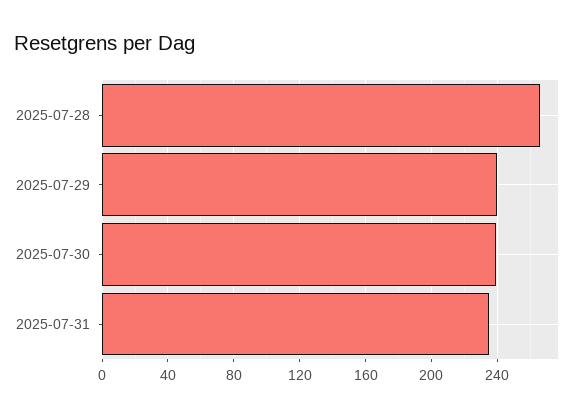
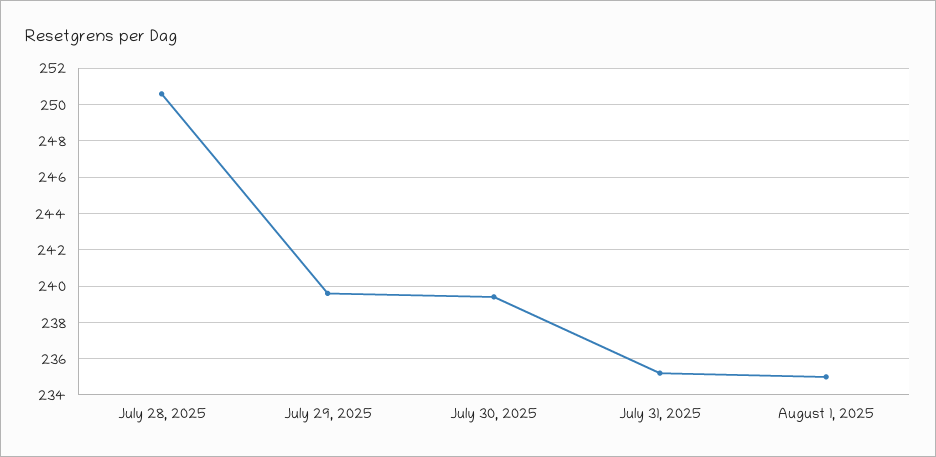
2025-07-28: 265 -> 250.5
August 1, 2025: none -> 235

